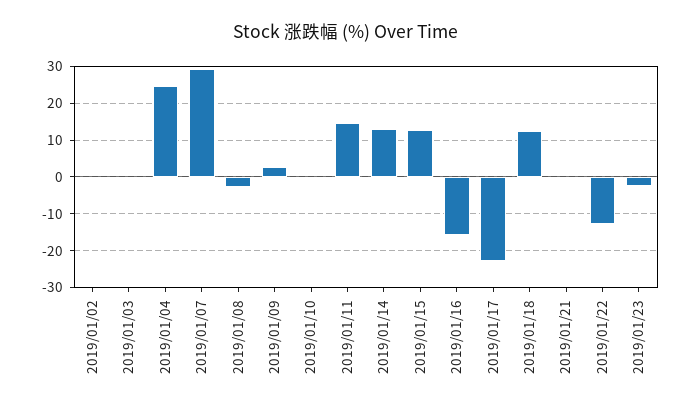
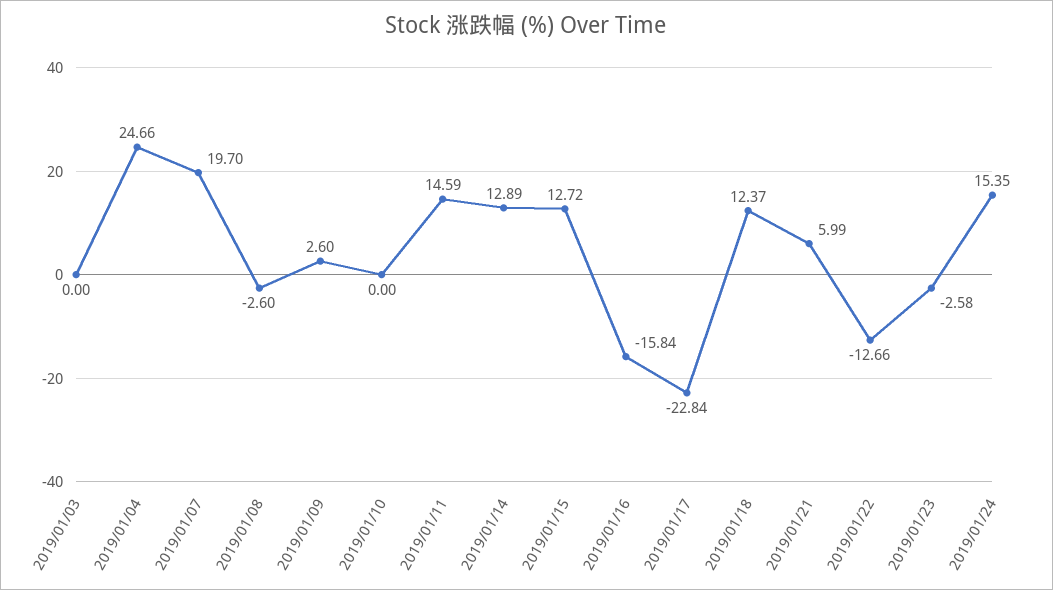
2019/01/02: 0 -> none
2019/01/07: 30 -> 19.7
2019/01/21: 0 -> 5.99
2019/01/24: none -> 15.35

